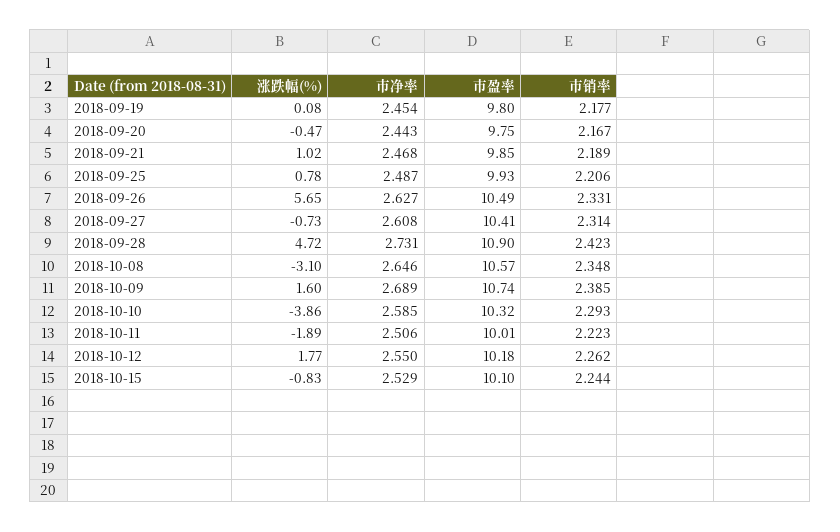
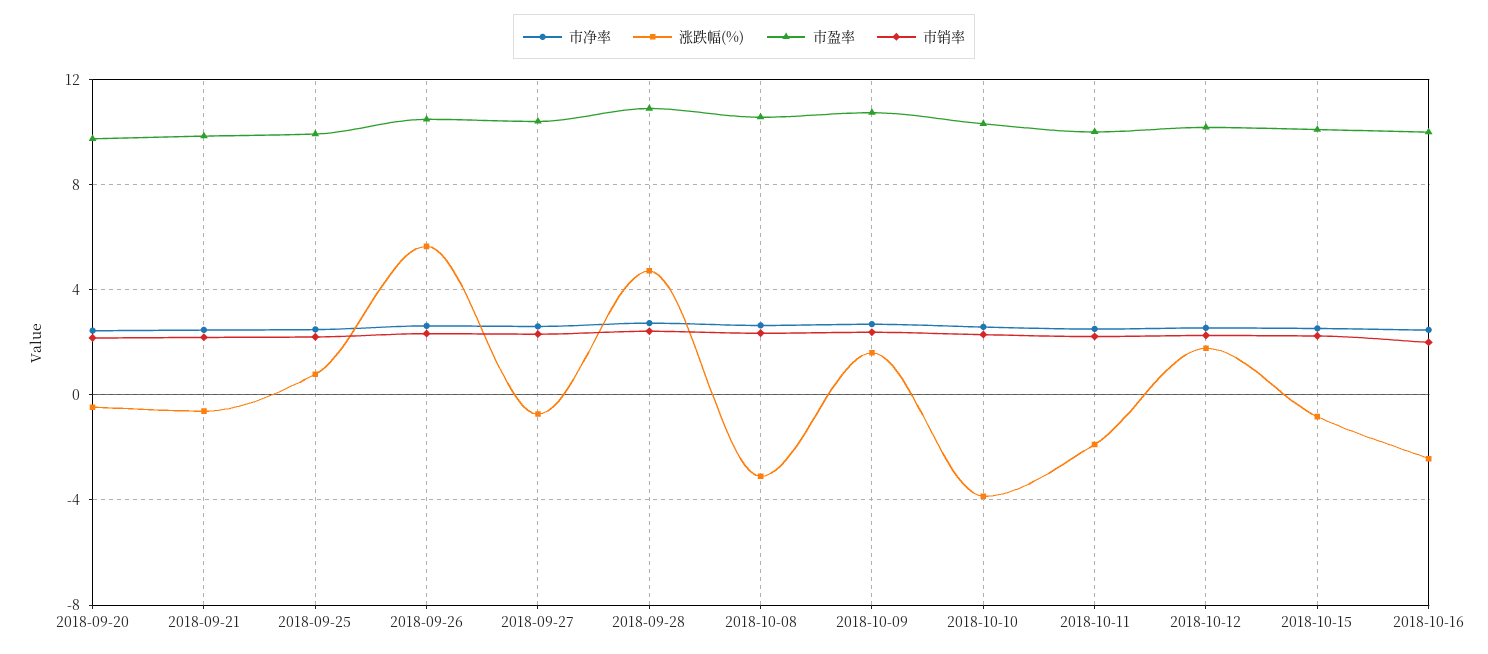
涨跌幅(%), 2018-09-19: 0.08 -> none
市净率, 2018-09-19: 2.454 -> none
市盈率, 2018-09-19: 9.8 -> none
市销率, 2018-09-19: 2.177 -> none
涨跌幅(%), 2018-09-21: 1.02 -> -0.5
市净率, 2018-10-16: none -> 2.5
涨跌幅(%), 2018-10-16: none -> -2.5
市盈率, 2018-10-16: none -> 10
市销率, 2018-10-16: none -> 2

